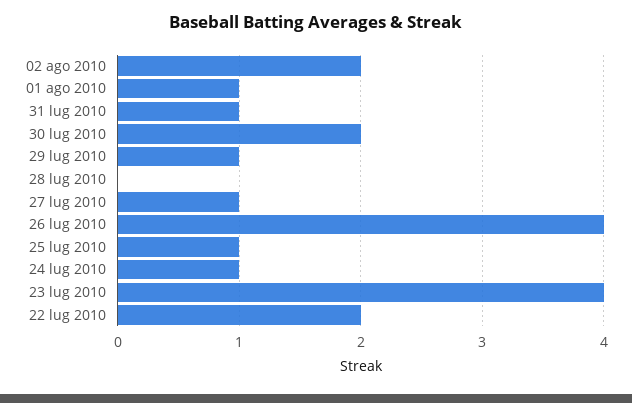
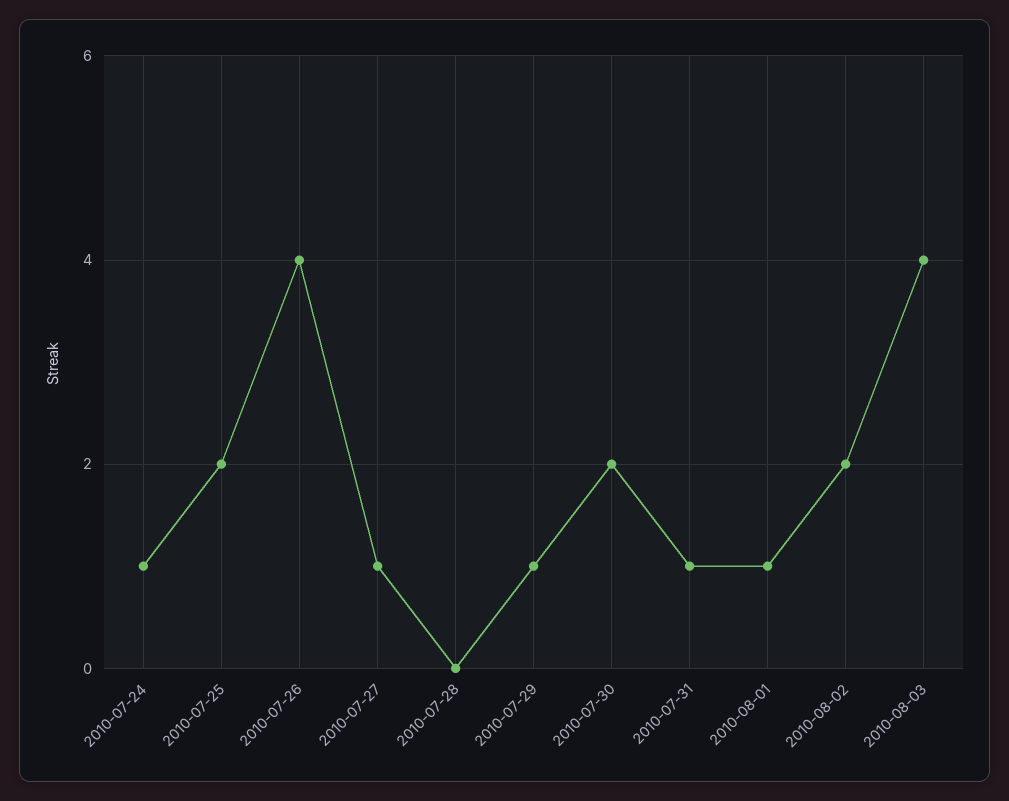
25 lug 2010: 1 -> 2
23 lug 2010: 4 -> none
22 lug 2010: 2 -> none
2010-08-03: none -> 4

